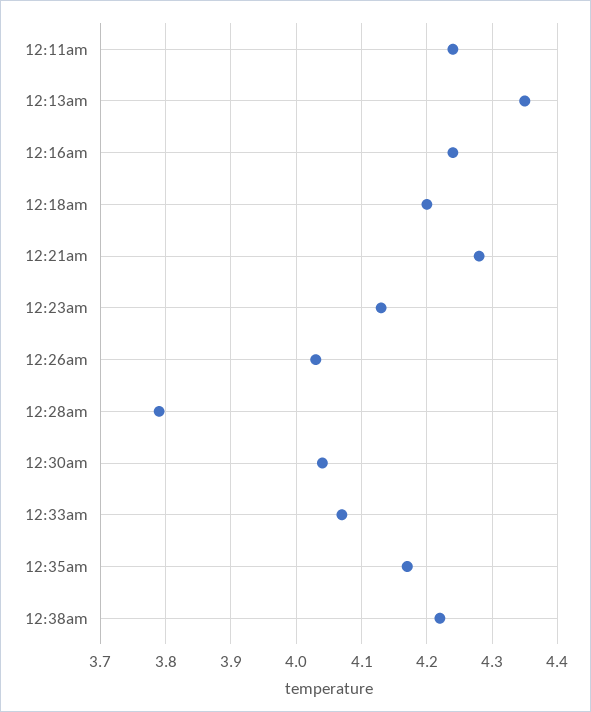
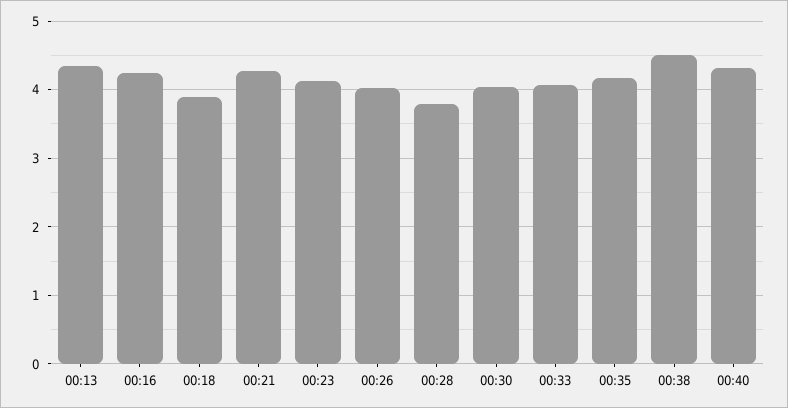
12:11am: 4.24 -> none
12:18am: 4.2 -> 3.9
12:38am: 4.22 -> 4.5
00:40: none -> 4.3

